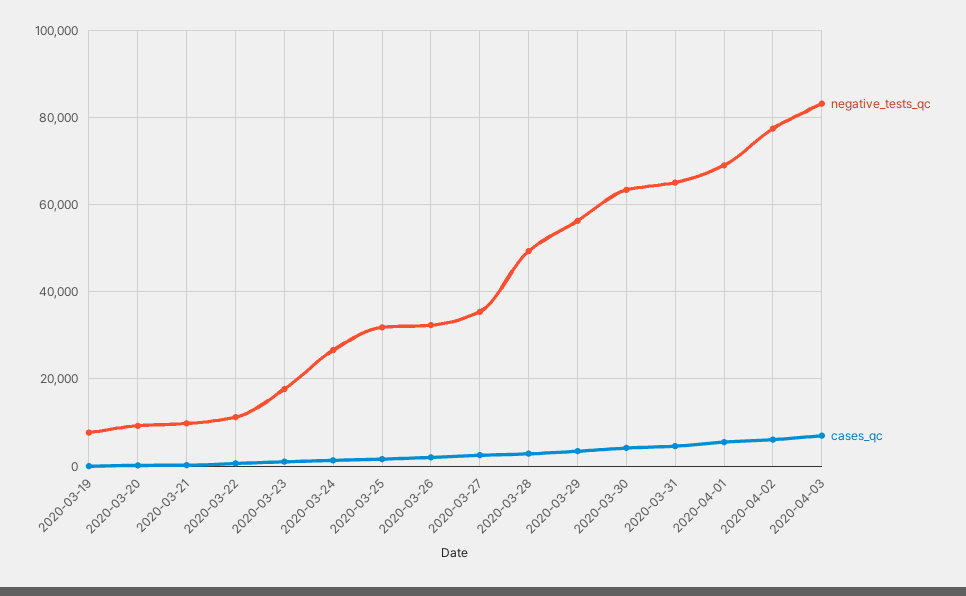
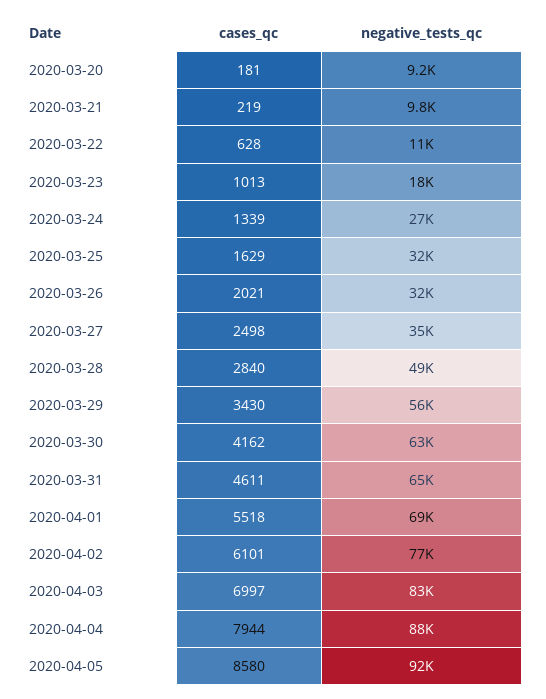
negative_tests_qc, 2020-03-19: 8000 -> none
cases_qc, 2020-03-19: 0 -> none
cases_qc, 2020-04-04: none -> 7944
negative_tests_qc, 2020-04-04: none -> 88000
cases_qc, 2020-04-05: none -> 8580
negative_tests_qc, 2020-04-05: none -> 92000

